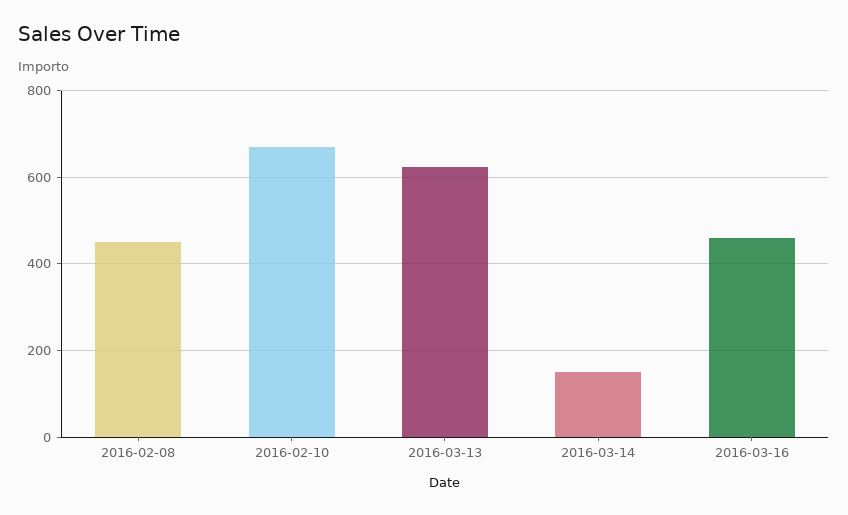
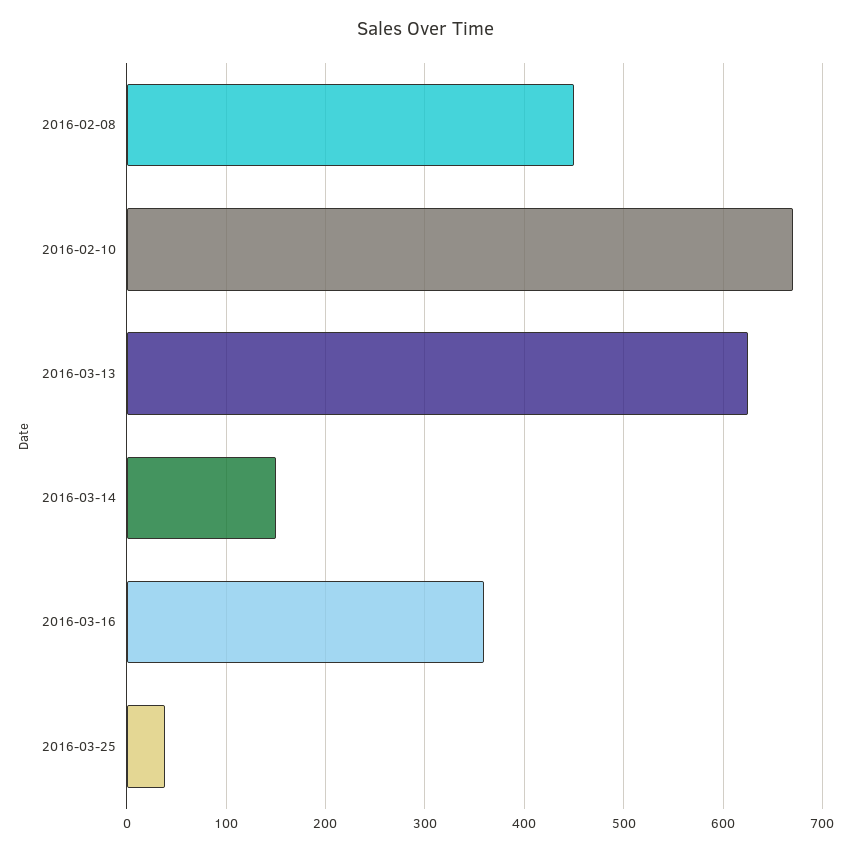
2016-03-16: 460 -> 360
2016-03-25: none -> 40

